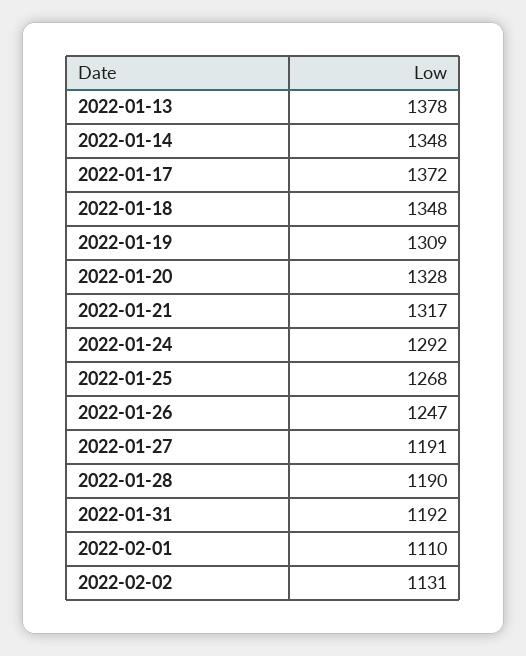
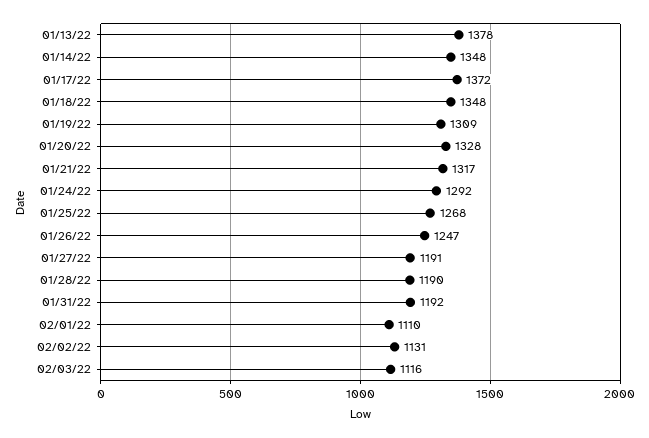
02/03/22: none -> 1116

